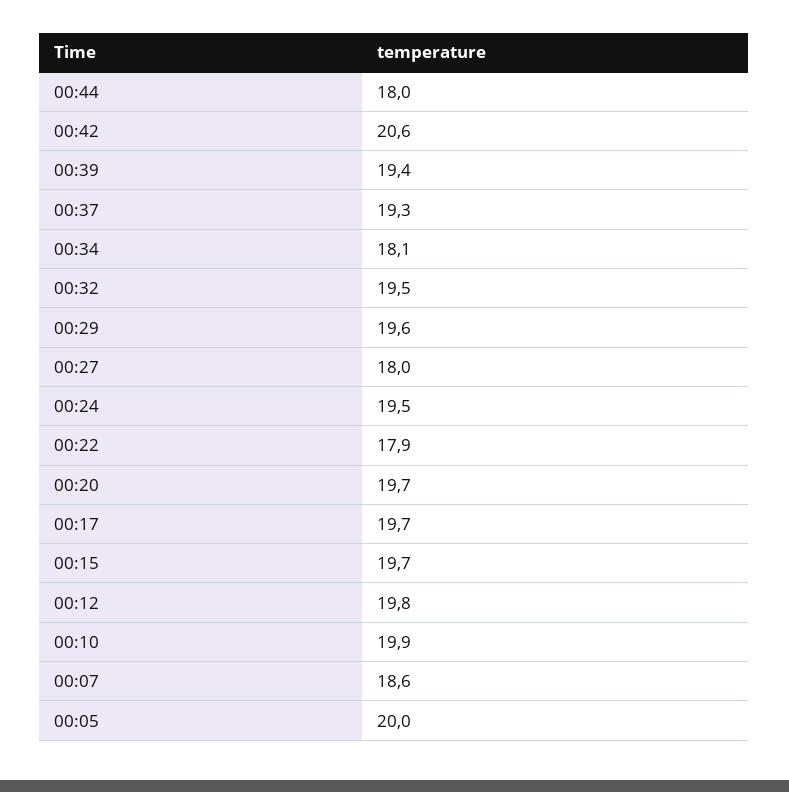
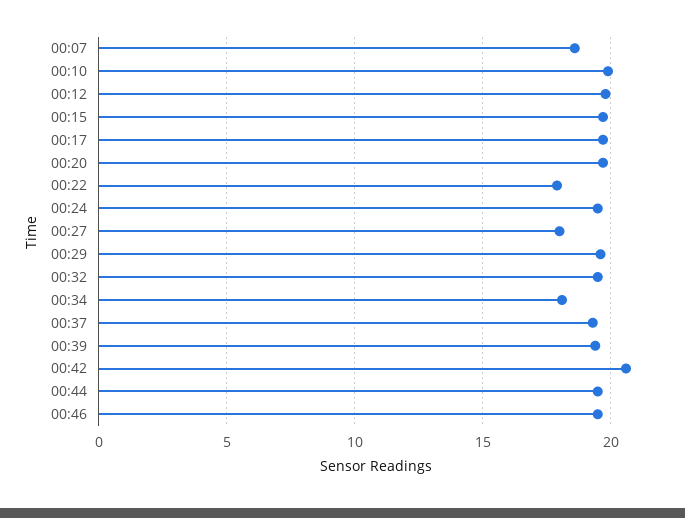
00:44: 18 -> 19.5
00:05: 20 -> none
00:46: none -> 19.5

